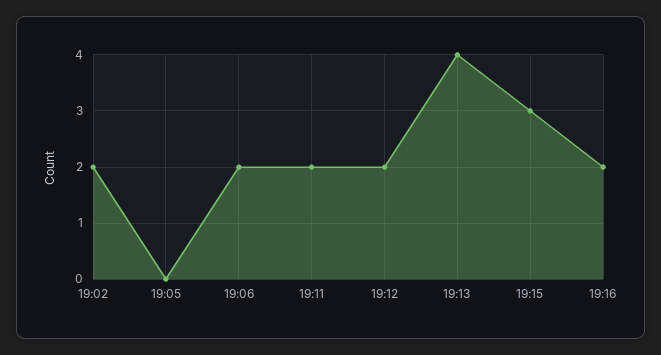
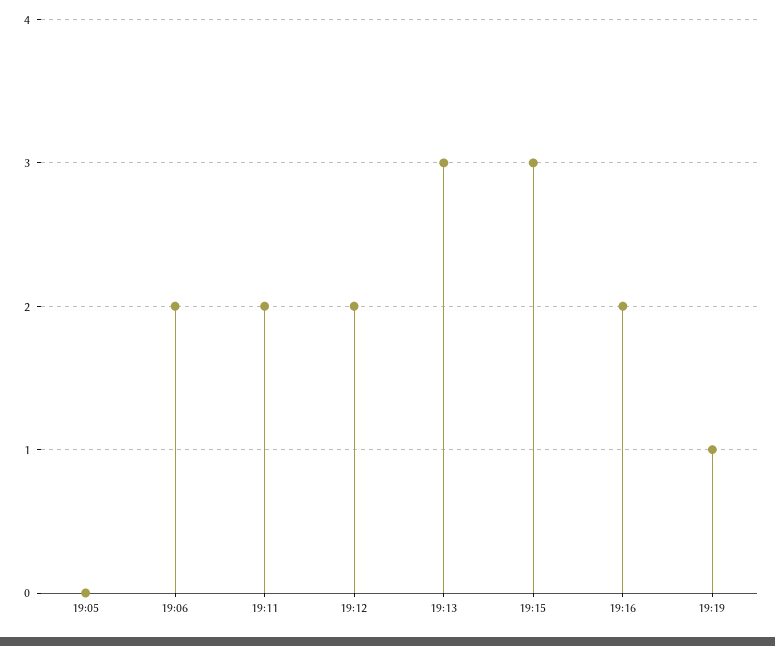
19:02: 2 -> none
19:13: 4 -> 3
19:19: none -> 1

